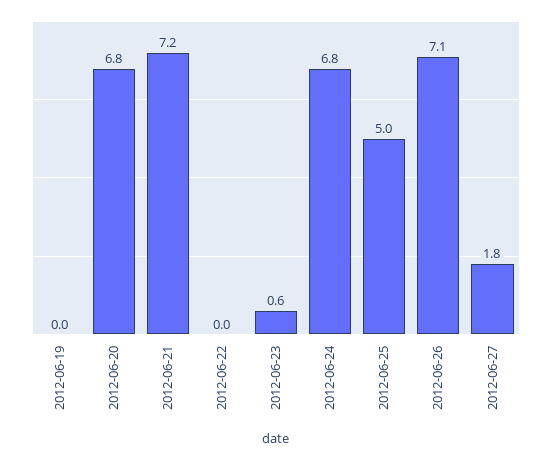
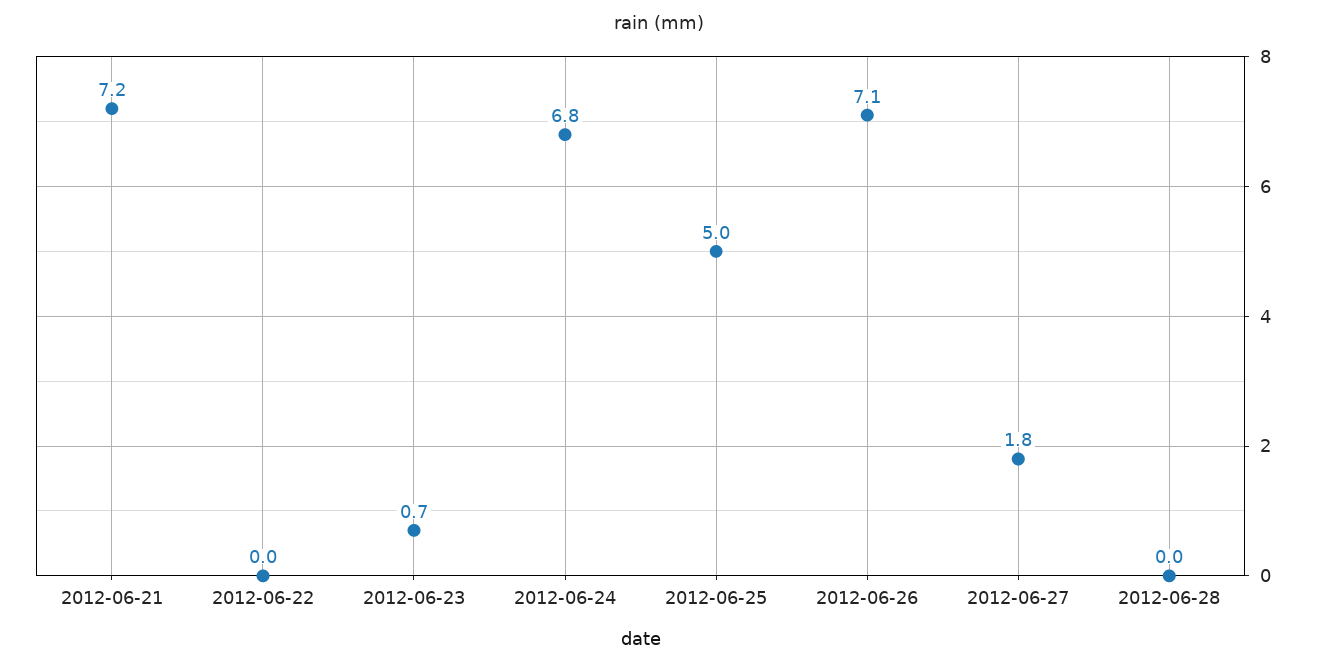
2012-06-19: 0 -> none
2012-06-20: 6.8 -> none
2012-06-23: 0.6 -> 0.7
2012-06-28: none -> 0

